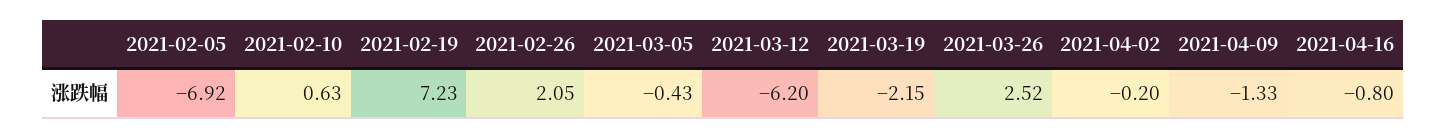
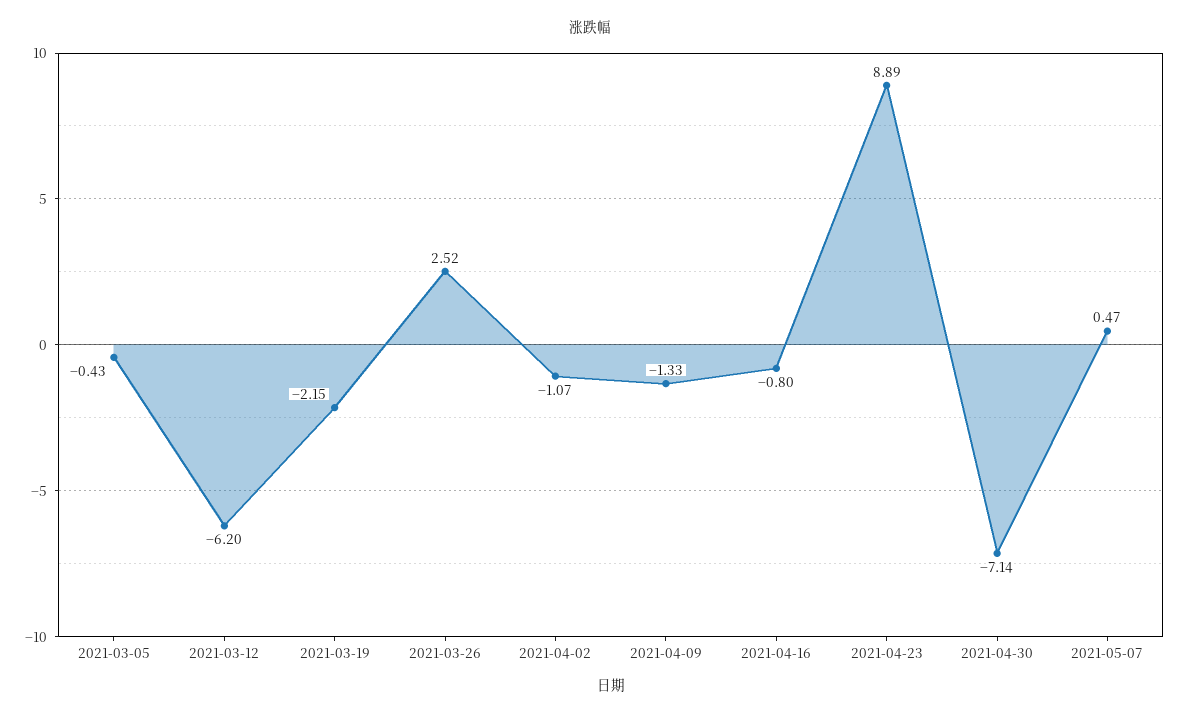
2021-02-05: -6.92 -> none
2021-02-10: 0.63 -> none
2021-02-19: 7.23 -> none
2021-02-26: 2.05 -> none
2021-04-02: -0.2 -> -1.07
2021-04-23: none -> 8.89
2021-04-30: none -> -7.14
2021-05-07: none -> 0.47

